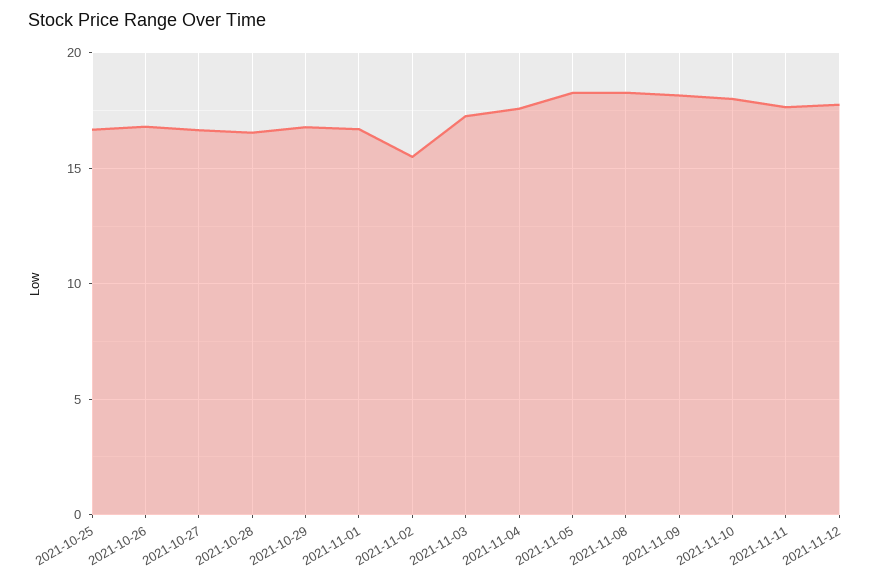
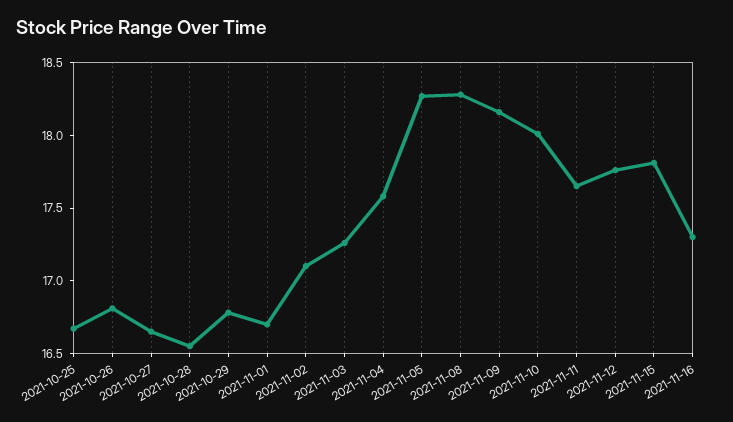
2021-11-02: 15.5 -> 17.1
2021-11-15: none -> 17.8
2021-11-16: none -> 17.3

